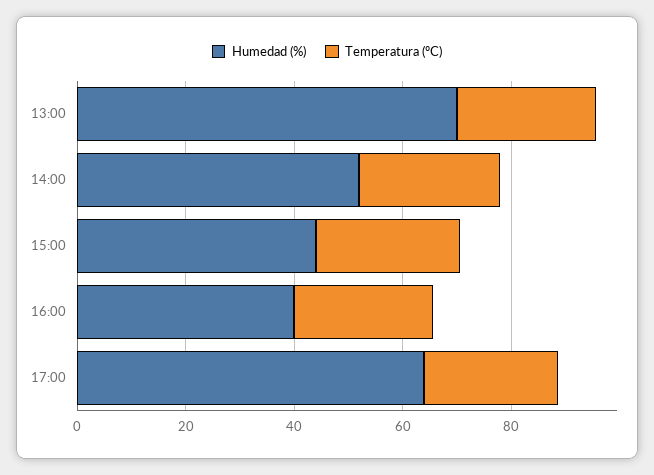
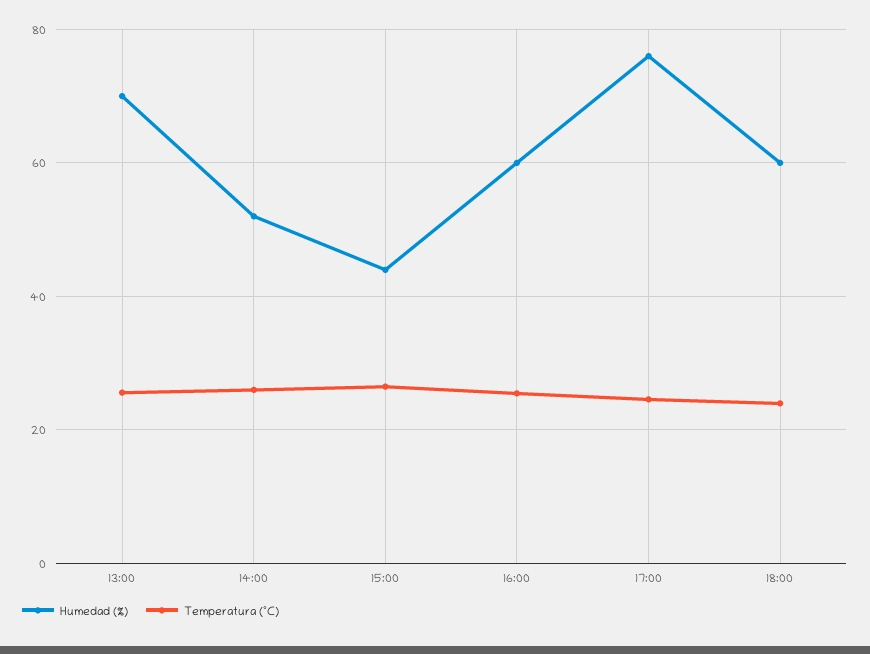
Humedad (%), 16:00: 40 -> 60
Humedad (%), 17:00: 65 -> 76
Humedad (%), 18:00: none -> 60
Temperatura (ºC), 18:00: none -> 24

